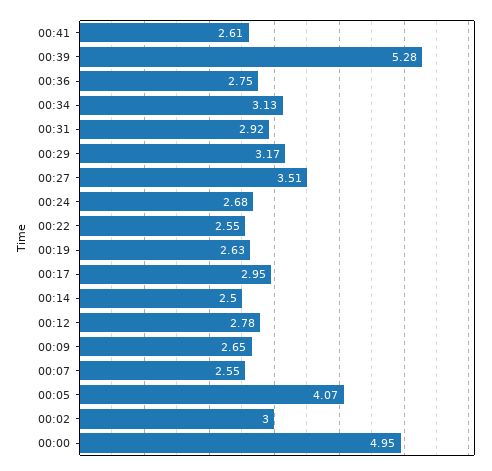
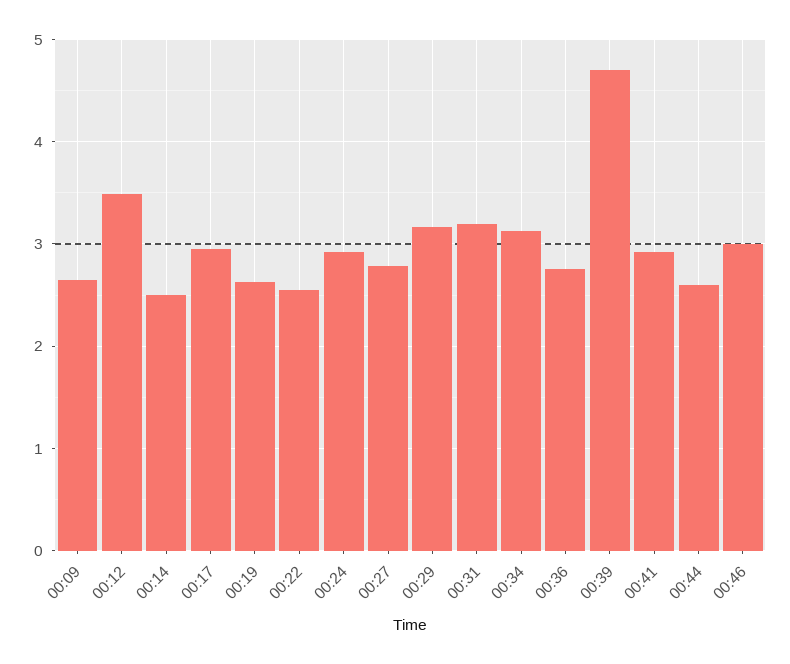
00:41: 2.61 -> 2.9
00:39: 5.28 -> 4.7
00:31: 2.92 -> 3.2
00:27: 3.51 -> 2.8
00:24: 2.68 -> 2.9
00:12: 2.78 -> 3.5
00:07: 2.55 -> none
00:05: 4.07 -> none
00:02: 3 -> none
00:00: 4.95 -> none
00:44: none -> 2.6
00:46: none -> 3

